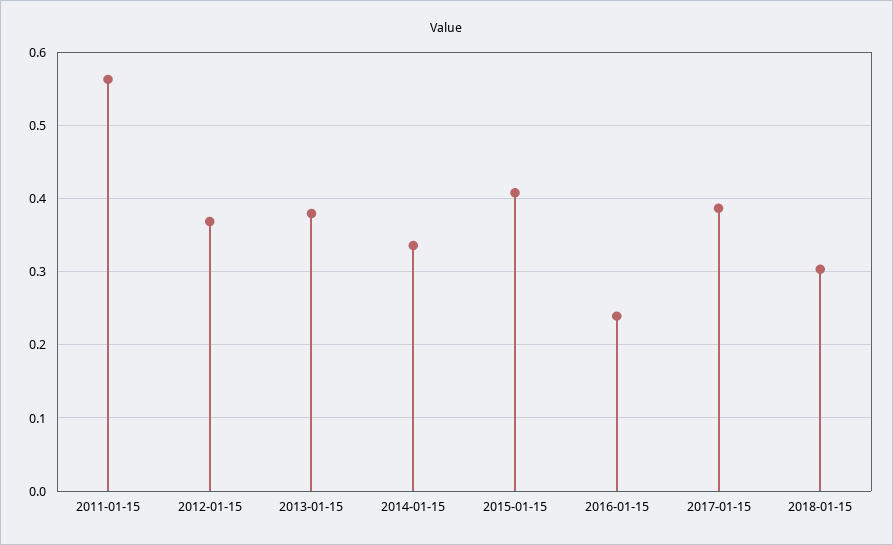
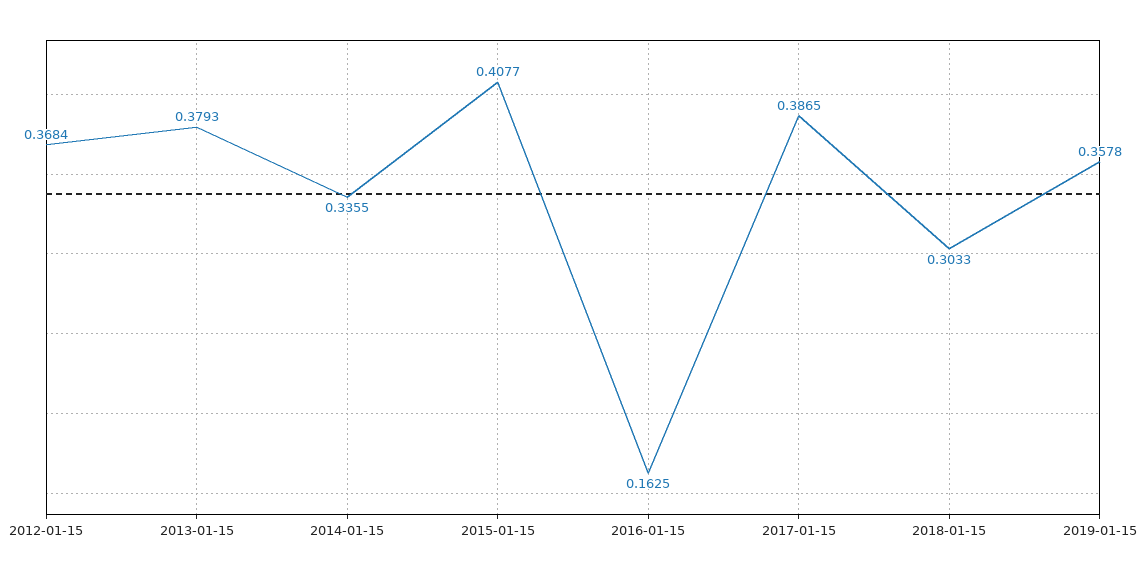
2011-01-15: 0.56 -> none
2016-01-15: 0.24 -> 0.1625
2019-01-15: none -> 0.3578

